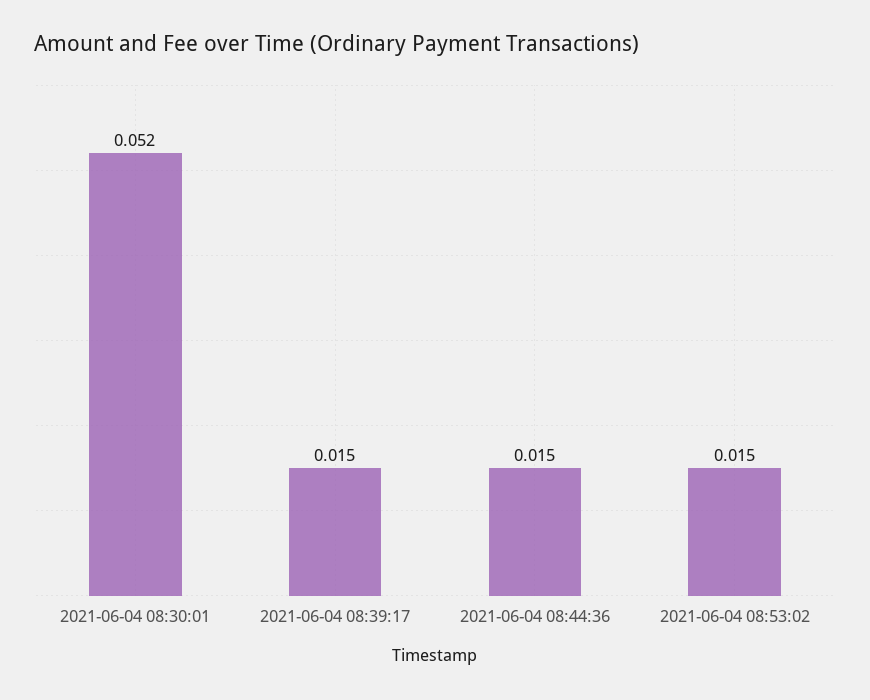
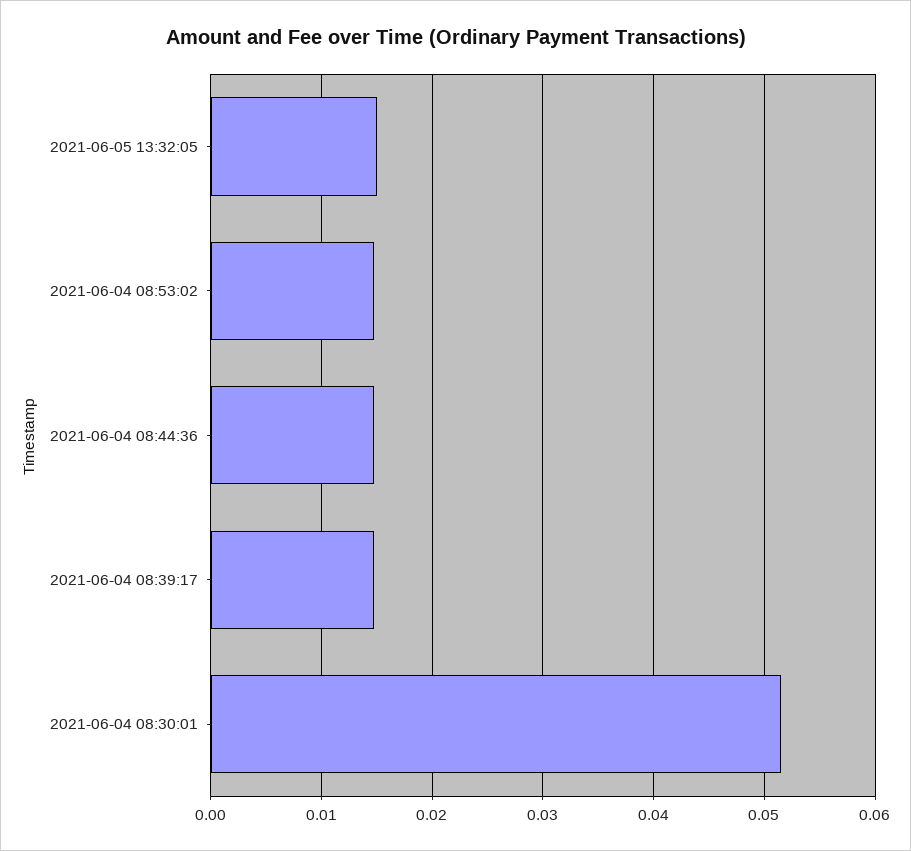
2021-06-05 13:32:05: none -> 0.015

